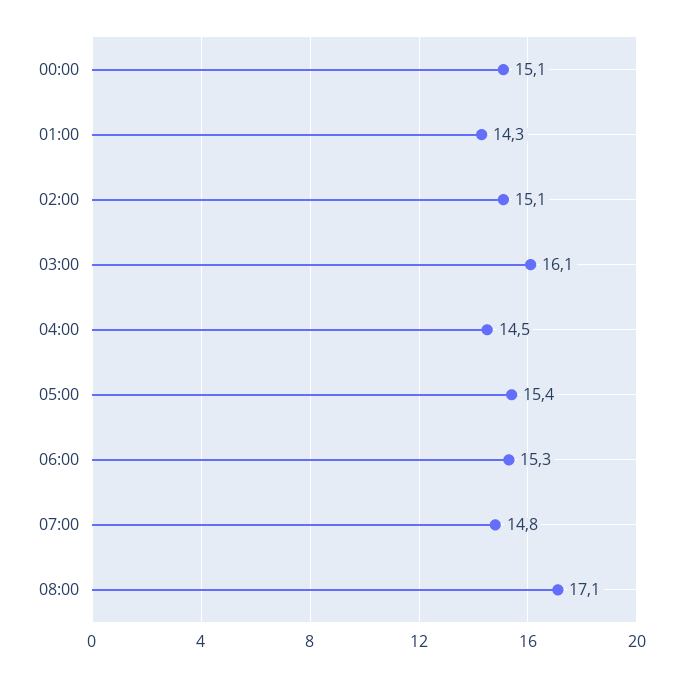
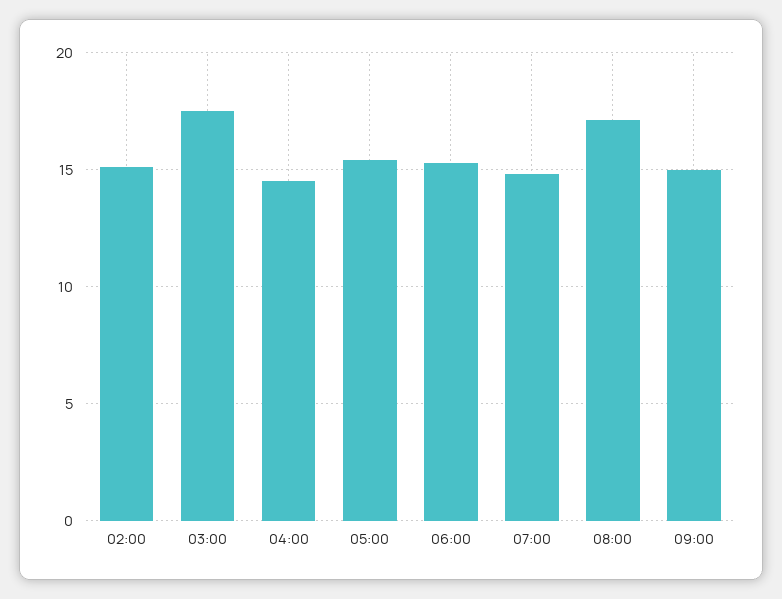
00:00: 15.1 -> none
01:00: 14.3 -> none
03:00: 16.1 -> 17.5
09:00: none -> 15

